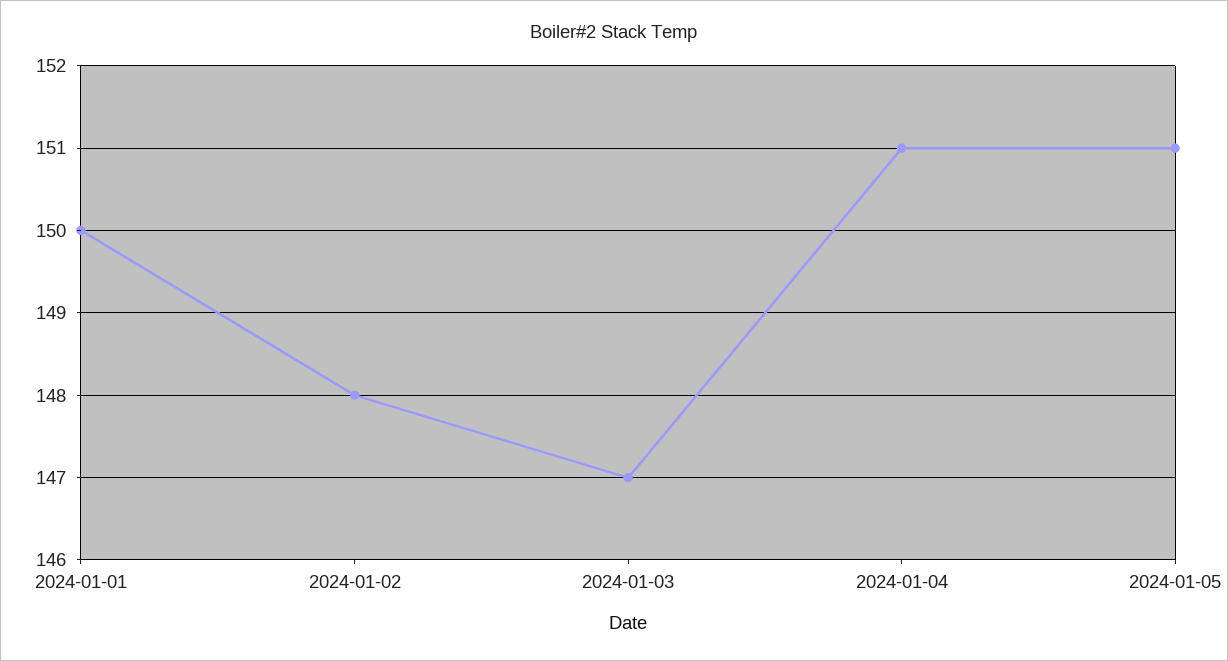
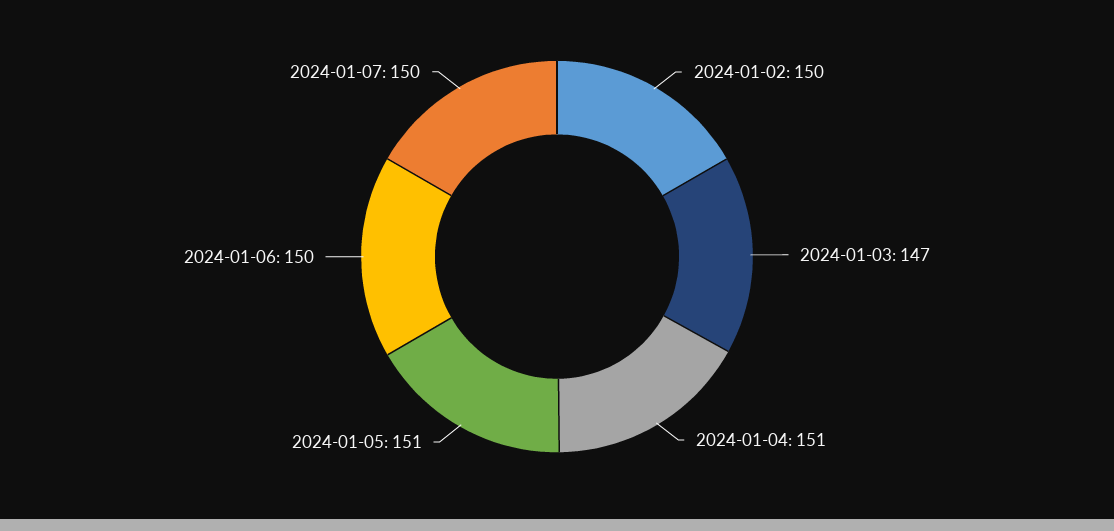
2024-01-01: 150 -> none
2024-01-02: 148 -> 150
2024-01-06: none -> 150
2024-01-07: none -> 150

